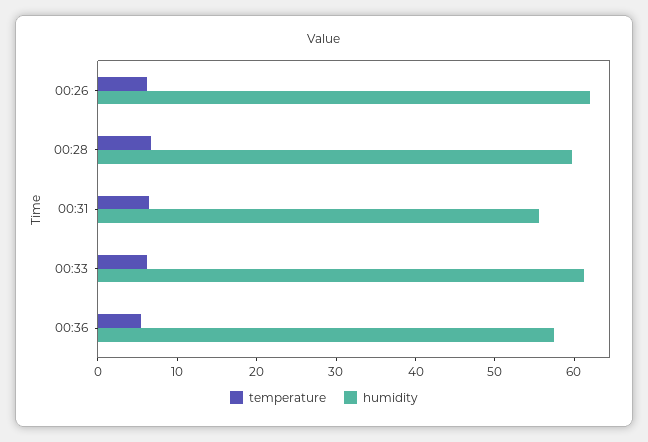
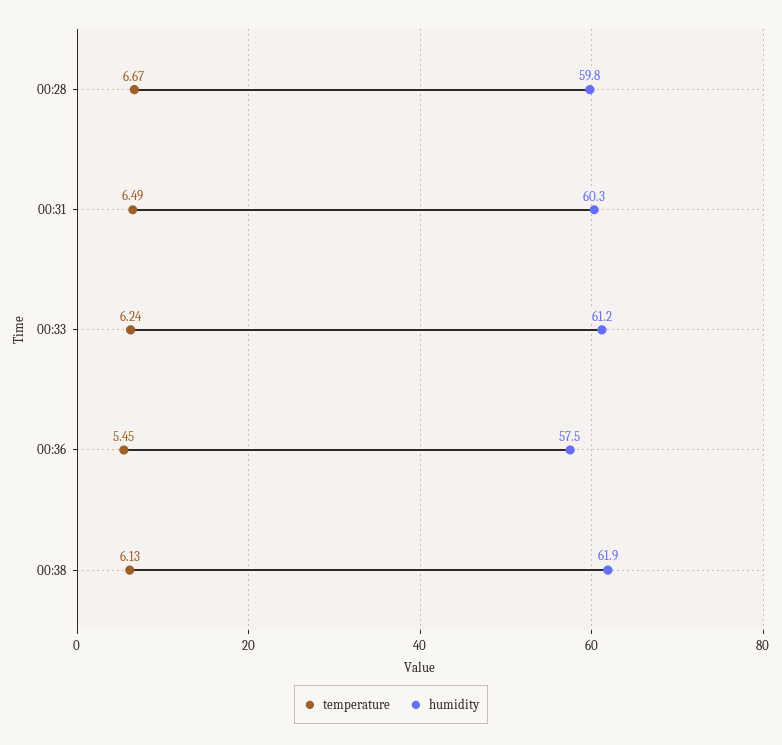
temperature, 00:26: 6 -> none
humidity, 00:26: 62 -> none
humidity, 00:31: 56 -> 60.3
temperature, 00:38: none -> 6.13
humidity, 00:38: none -> 61.9

